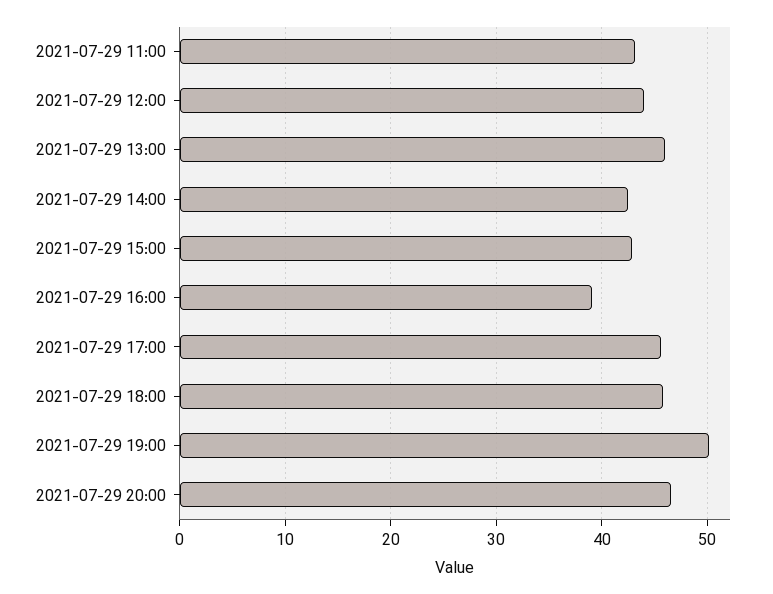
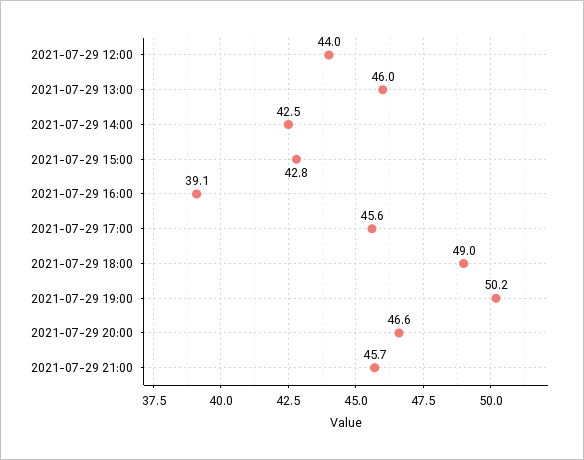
2021-07-29 11:00: 43 -> none
2021-07-29 18:00: 46 -> 49
2021-07-29 21:00: none -> 45.7

